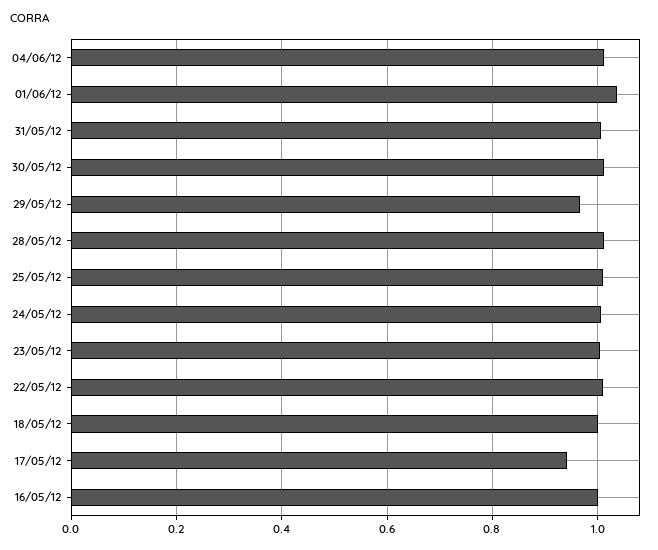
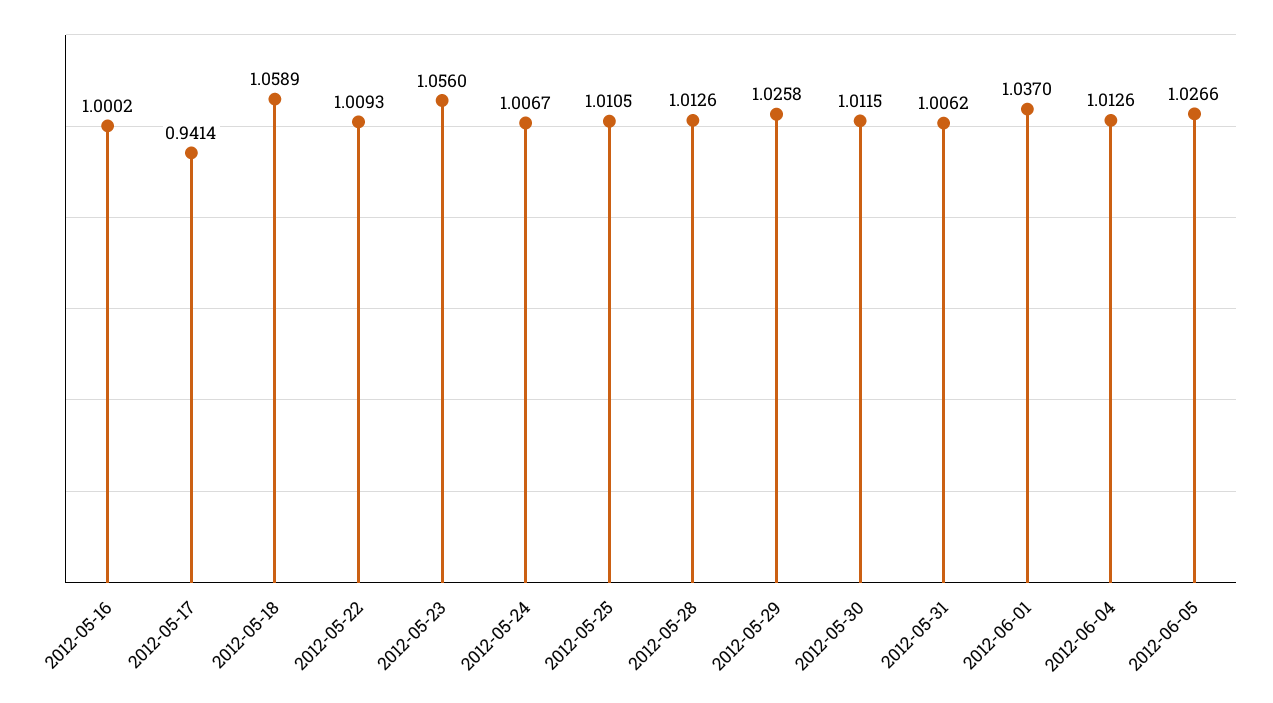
29/05/12: 0.96 -> 1.0258
23/05/12: 1 -> 1.056
18/05/12: 1 -> 1.0589
2012-06-05: none -> 1.0266

